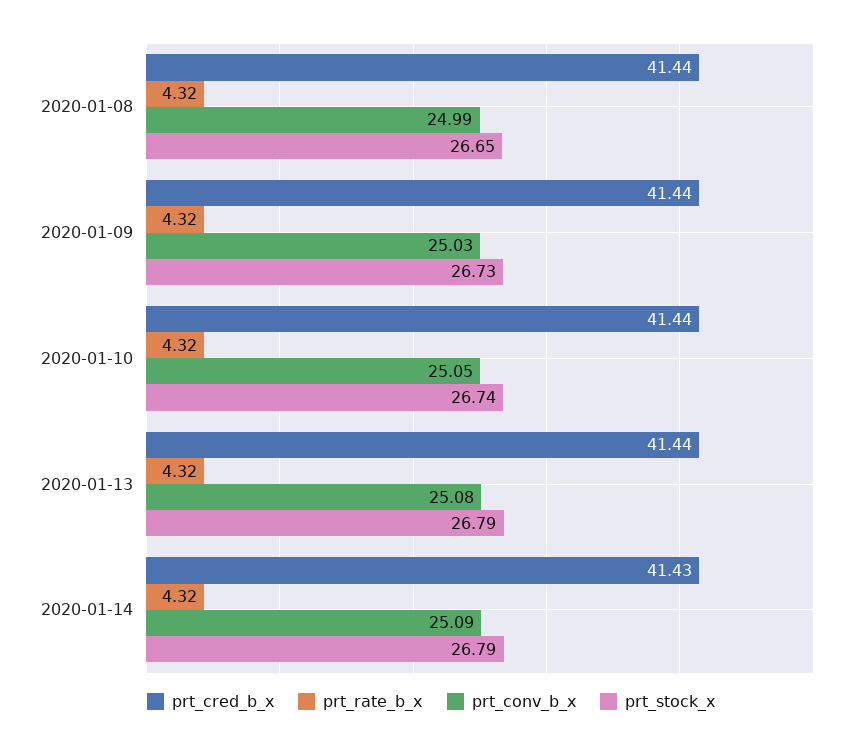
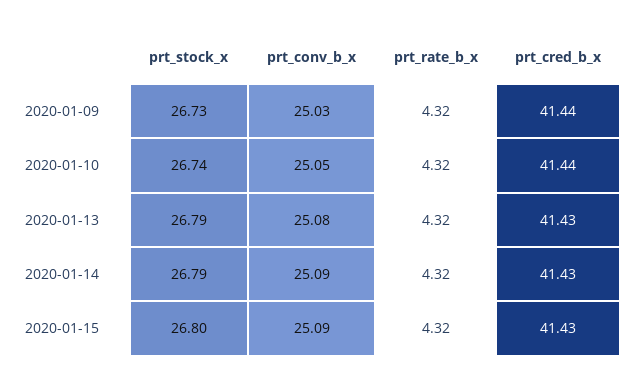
prt_cred_b_x, 2020-01-08: 41.44 -> none
prt_rate_b_x, 2020-01-08: 4.32 -> none
prt_conv_b_x, 2020-01-08: 24.99 -> none
prt_stock_x, 2020-01-08: 26.65 -> none
prt_cred_b_x, 2020-01-13: 41.44 -> 41.43
prt_stock_x, 2020-01-15: none -> 26.8
prt_conv_b_x, 2020-01-15: none -> 25.09
prt_rate_b_x, 2020-01-15: none -> 4.32
prt_cred_b_x, 2020-01-15: none -> 41.43

